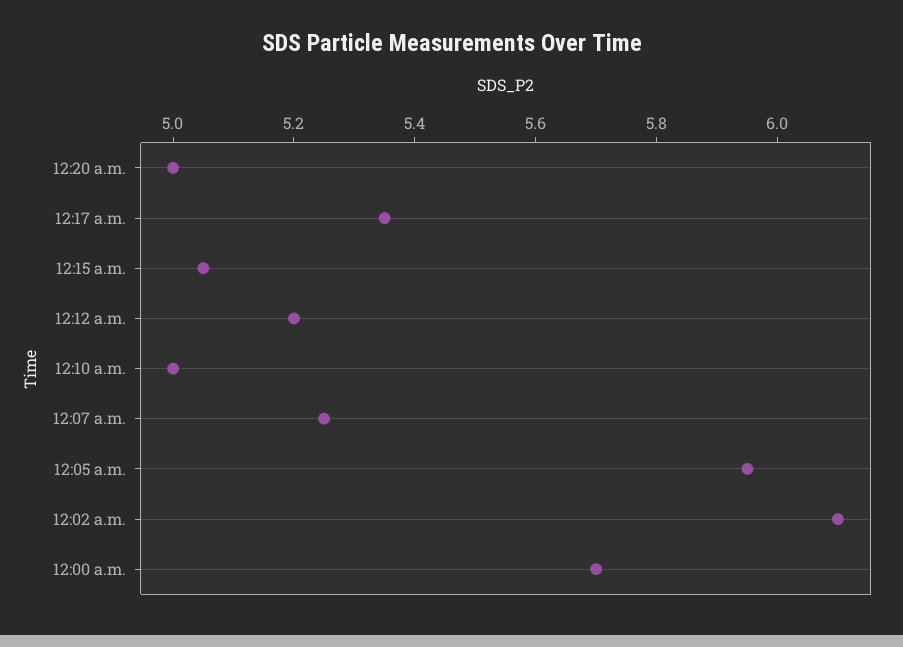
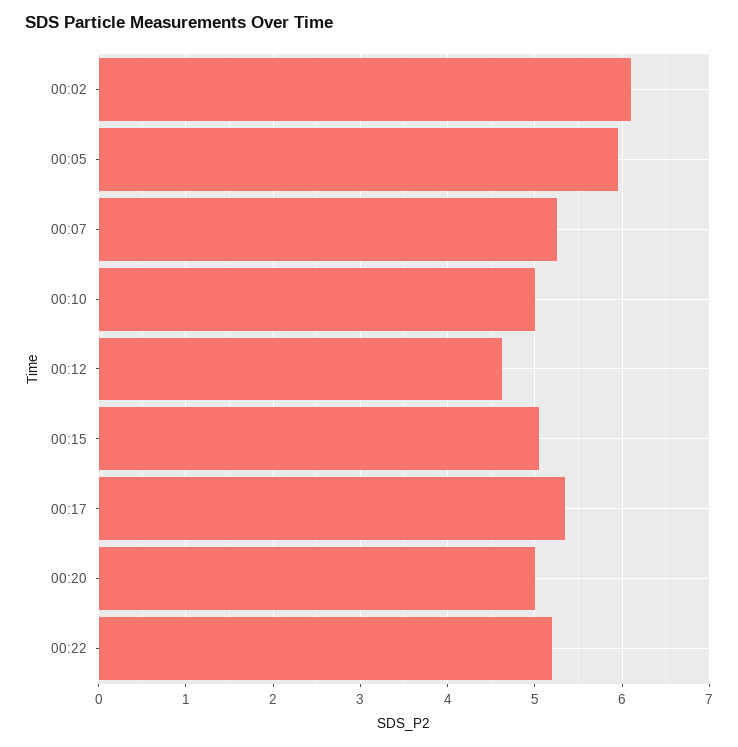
12:12 a.m.: 5.2 -> 4.6
12:00 a.m.: 5.7 -> none
00:22: none -> 5.2

